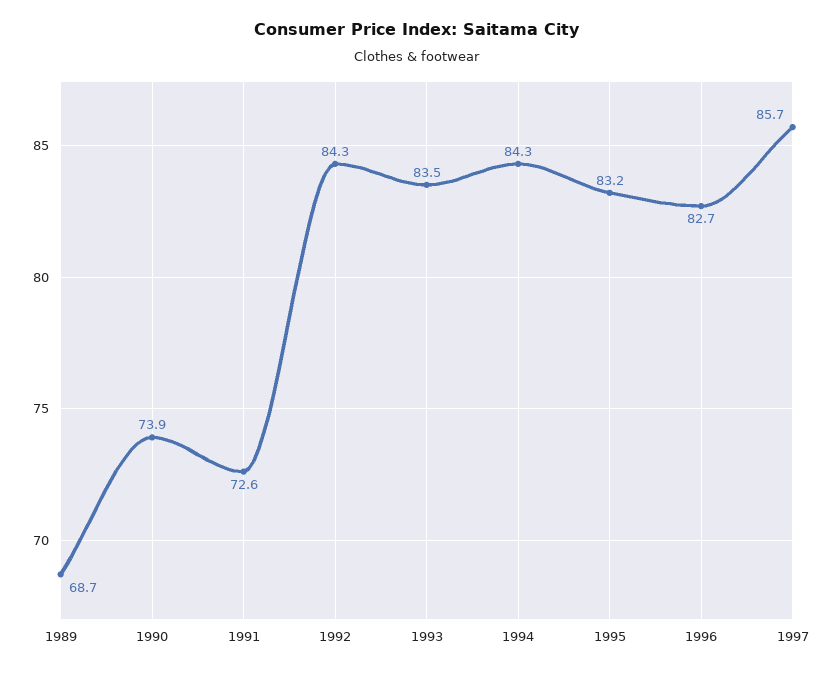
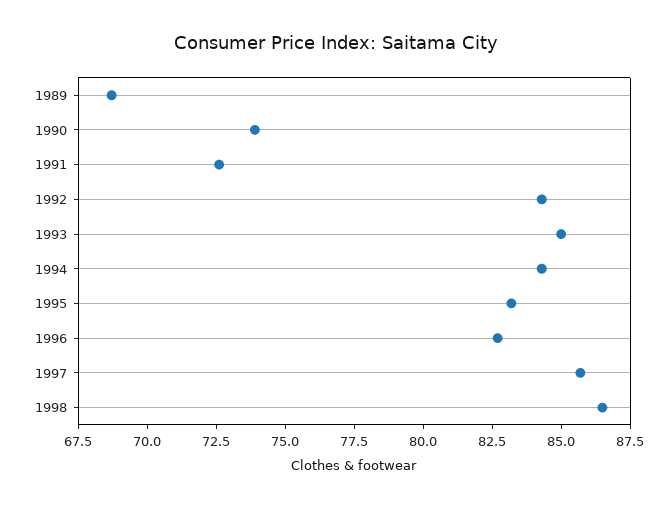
1993: 83.5 -> 85
1998: none -> 86.5

